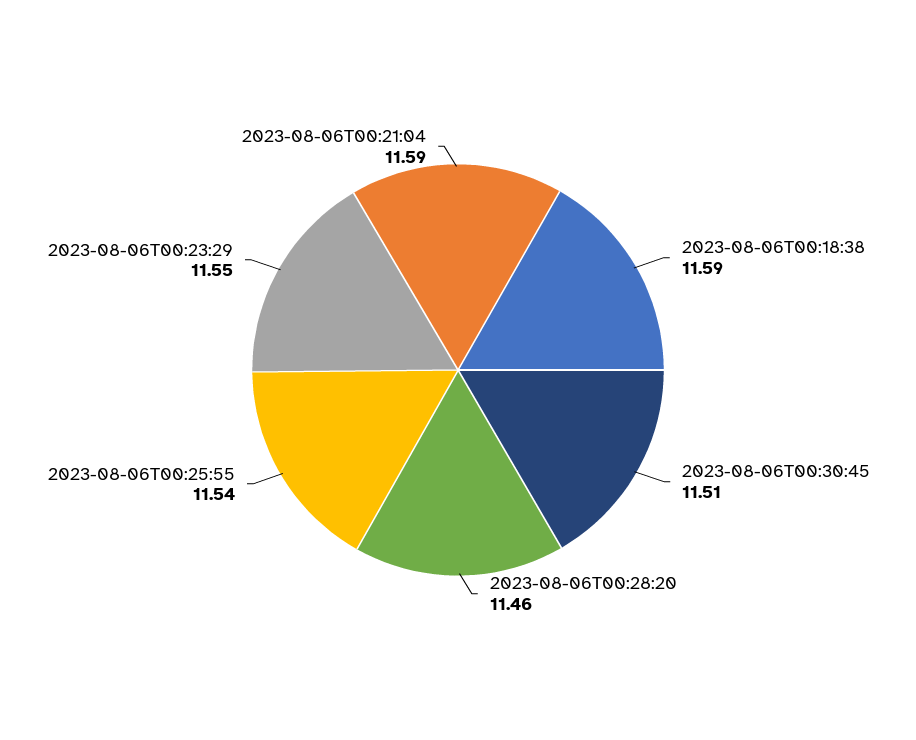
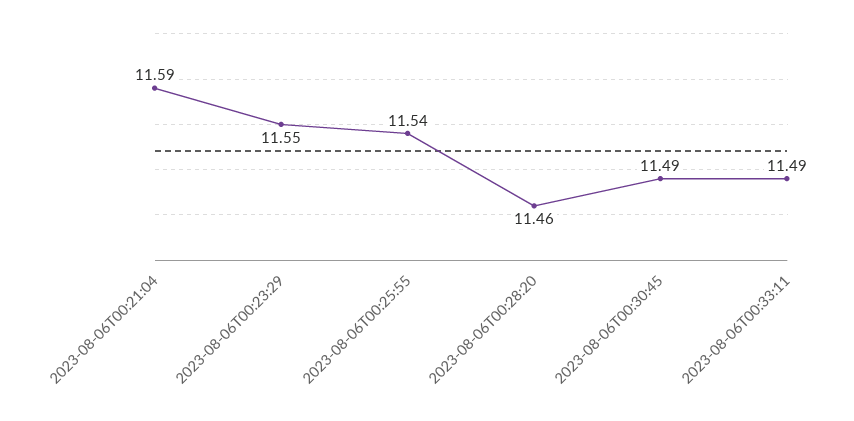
2023-08-06T00:18:38: 11.59 -> none
2023-08-06T00:30:45: 11.51 -> 11.49
2023-08-06T00:33:11: none -> 11.49

